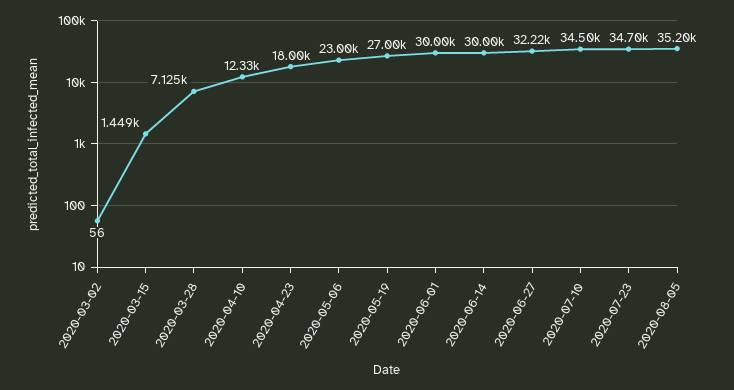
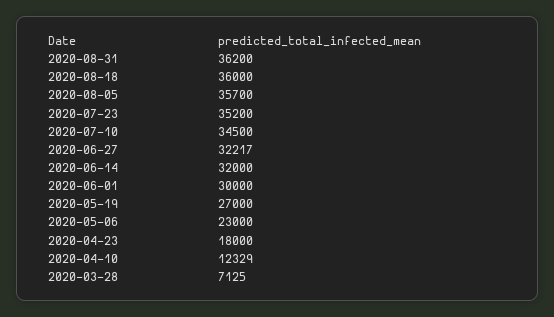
2020-03-02: 56 -> none
2020-03-15: 1449 -> none
2020-06-14: 30000 -> 32000
2020-07-23: 34700 -> 35200
2020-08-05: 35200 -> 35700
2020-08-31: none -> 36200
2020-08-18: none -> 36000

